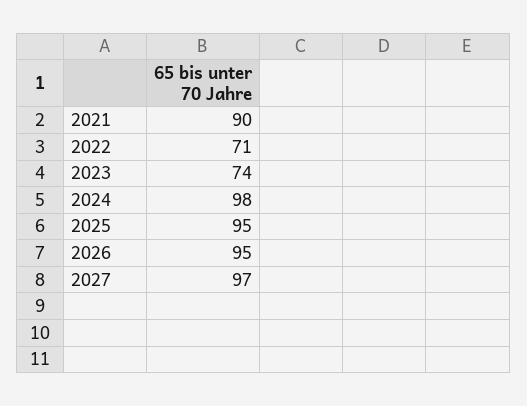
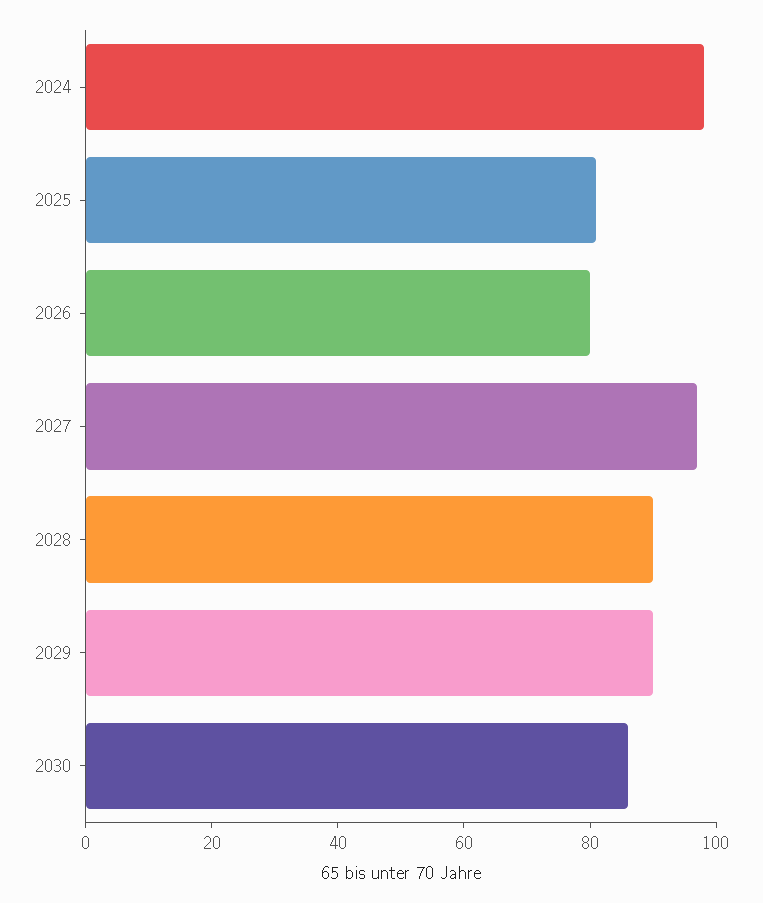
2021: 90 -> none
2022: 71 -> none
2023: 74 -> none
2025: 95 -> 80
2026: 95 -> 80
2028: none -> 90
2029: none -> 90
2030: none -> 85

